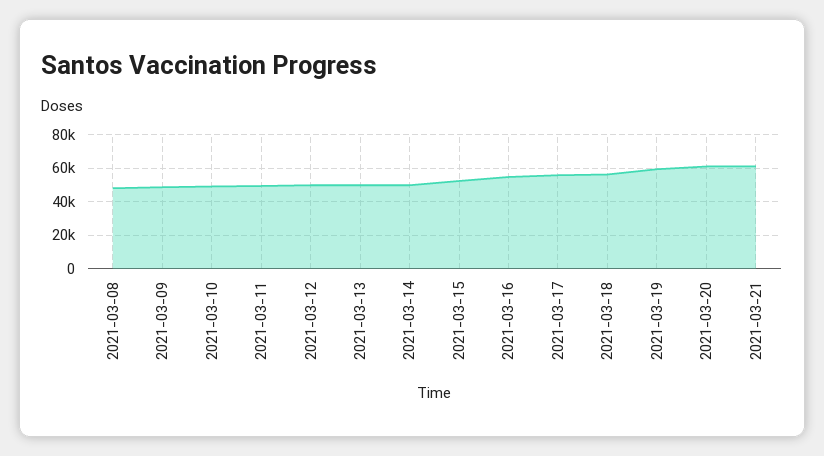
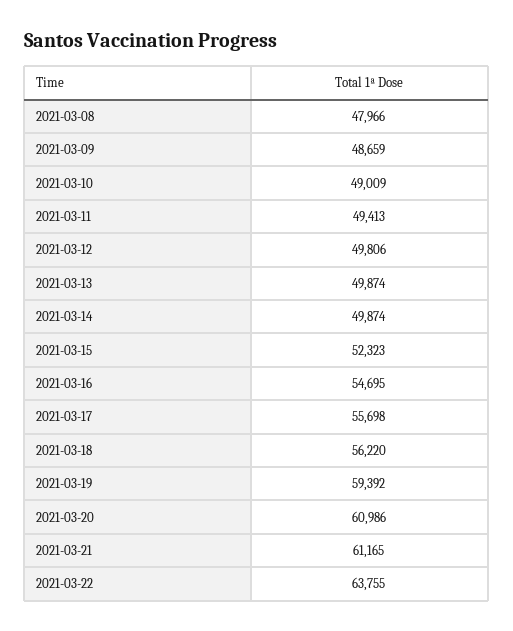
2021-03-22: none -> 63755

